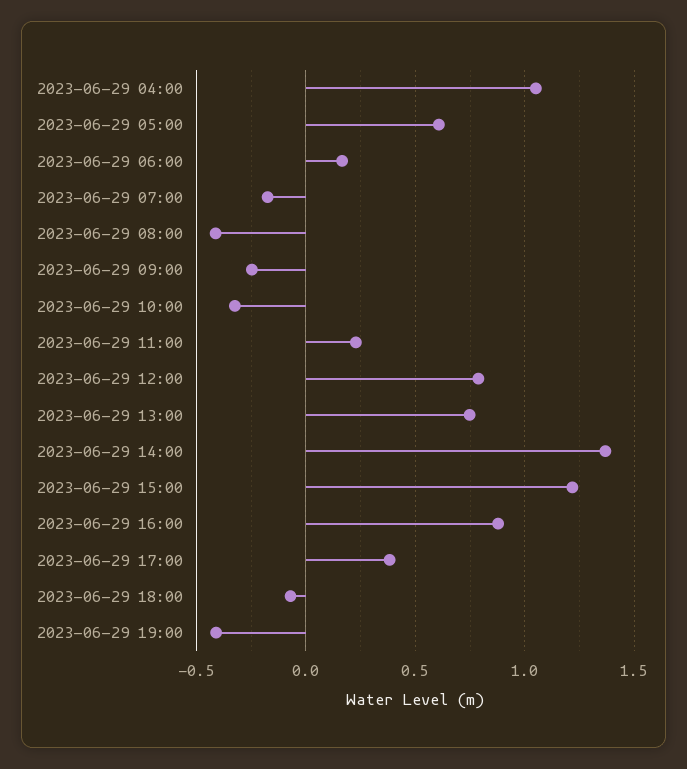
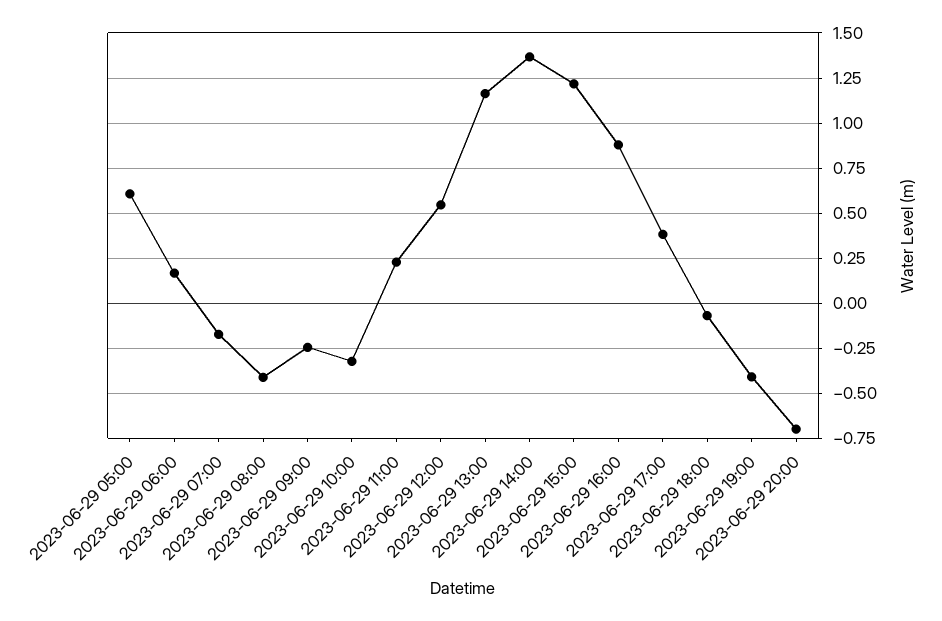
2023-06-29 04:00: 1.05 -> none
2023-06-29 12:00: 0.8 -> 0.55
2023-06-29 13:00: 0.75 -> 1.15
2023-06-29 20:00: none -> -0.7

